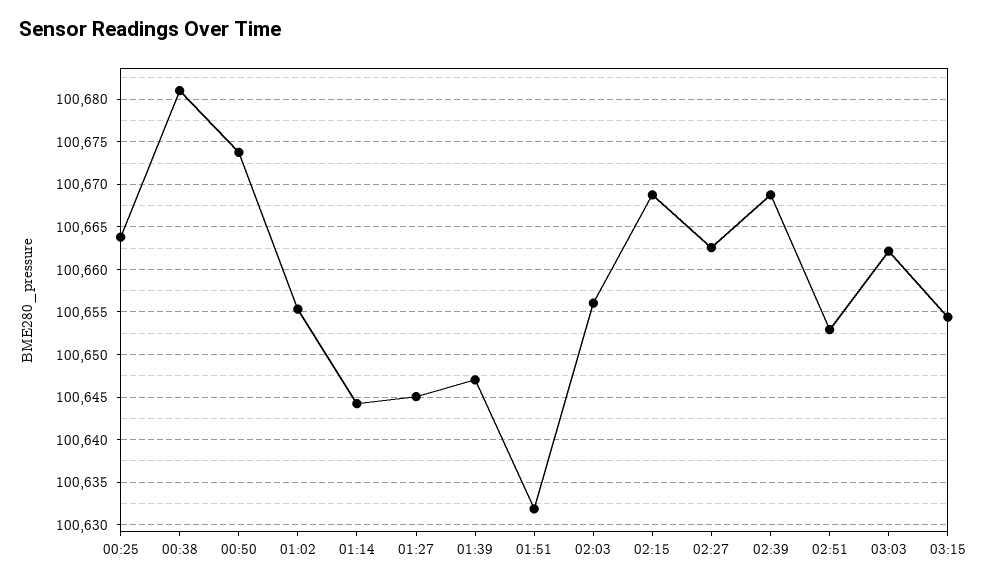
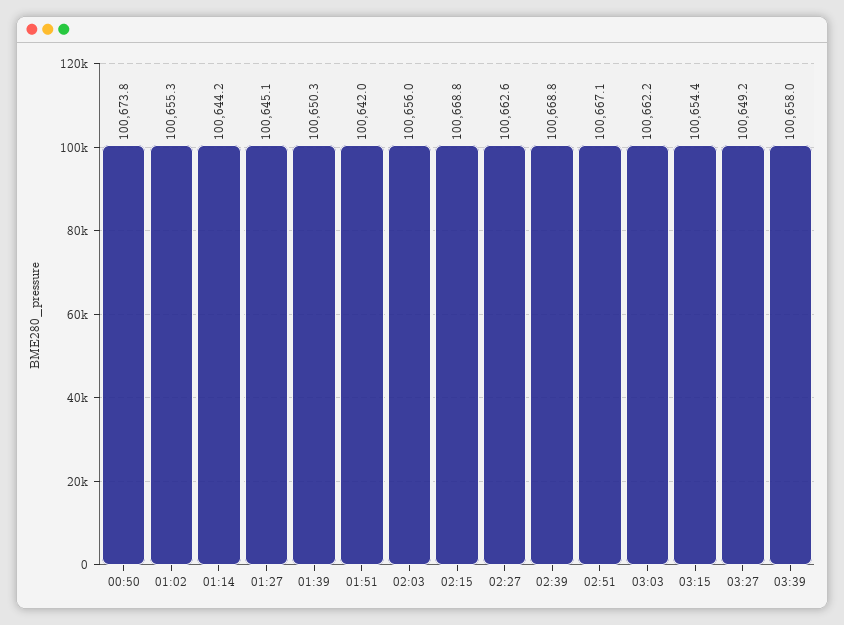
00:25: 100664 -> none
00:38: 100681 -> none
01:39: 100647 -> 100650.3
01:51: 100632 -> 100642
02:51: 100653 -> 100667.1
03:27: none -> 100649.2
03:39: none -> 100658

